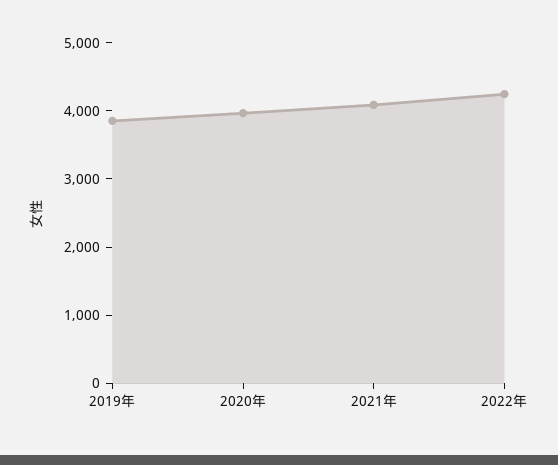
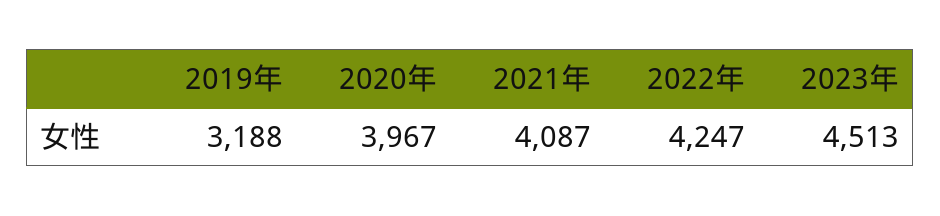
2019年: 3800 -> 3188
2023年: none -> 4513

